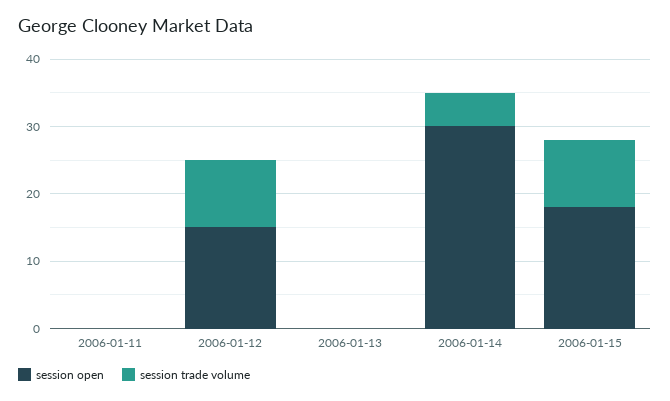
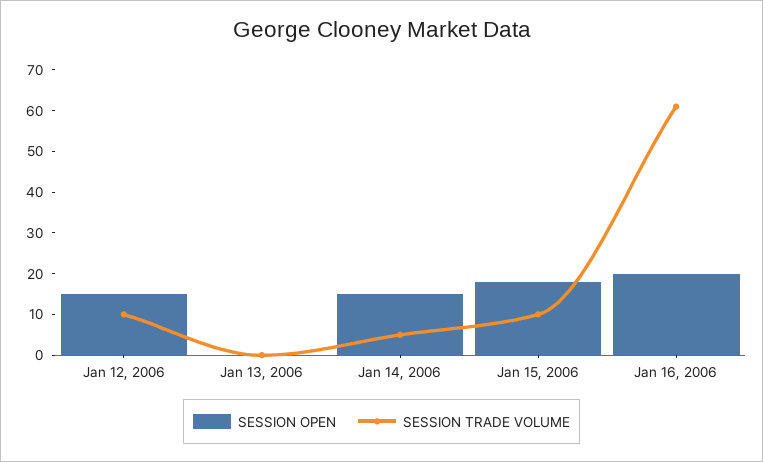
session open, 2006-01-11: 0 -> none
session trade volume, 2006-01-11: 0 -> none
session open, 2006-01-14: 30 -> 15
session open, Jan 16, 2006: none -> 20
session trade volume, Jan 16, 2006: none -> 60

